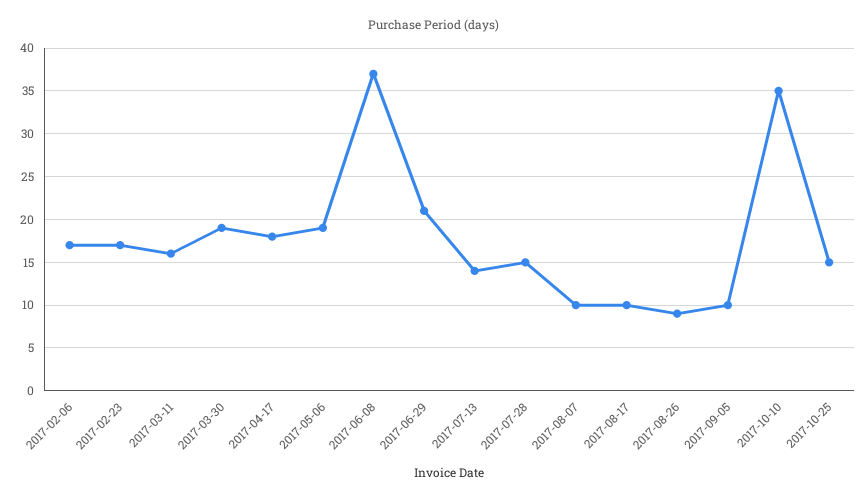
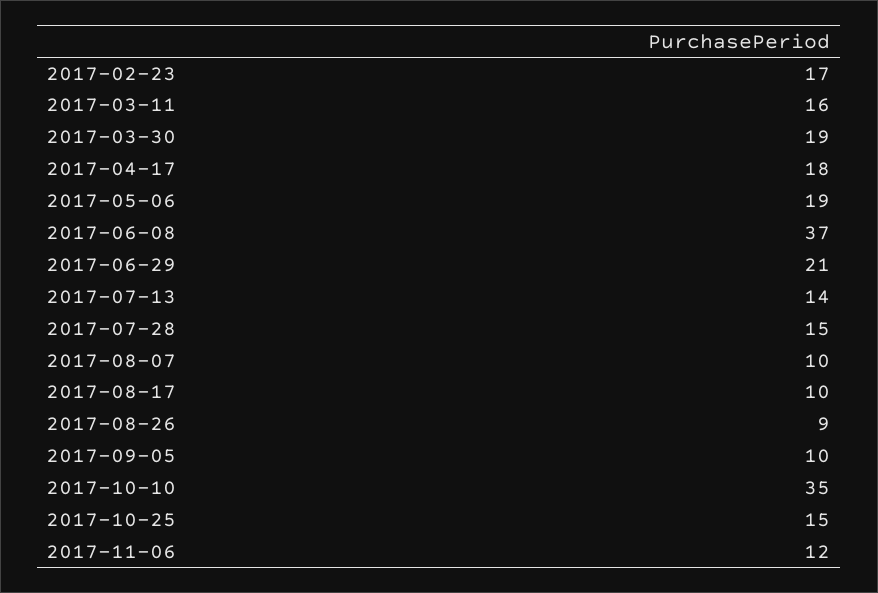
2017-02-06: 17 -> none
2017-11-06: none -> 12

